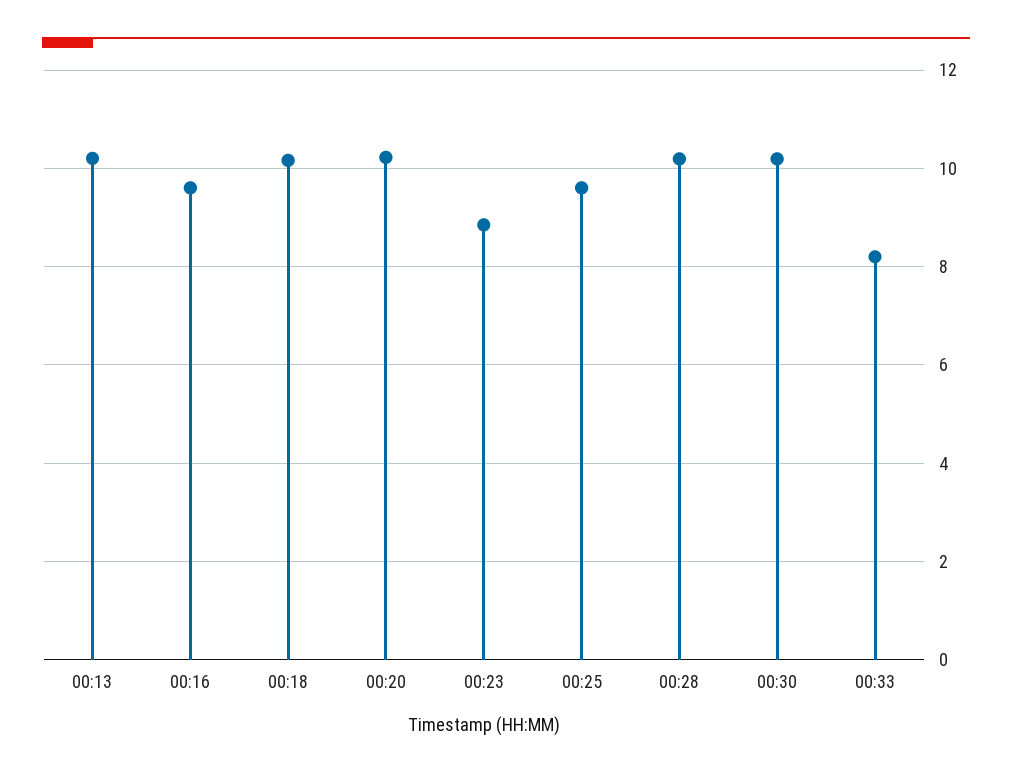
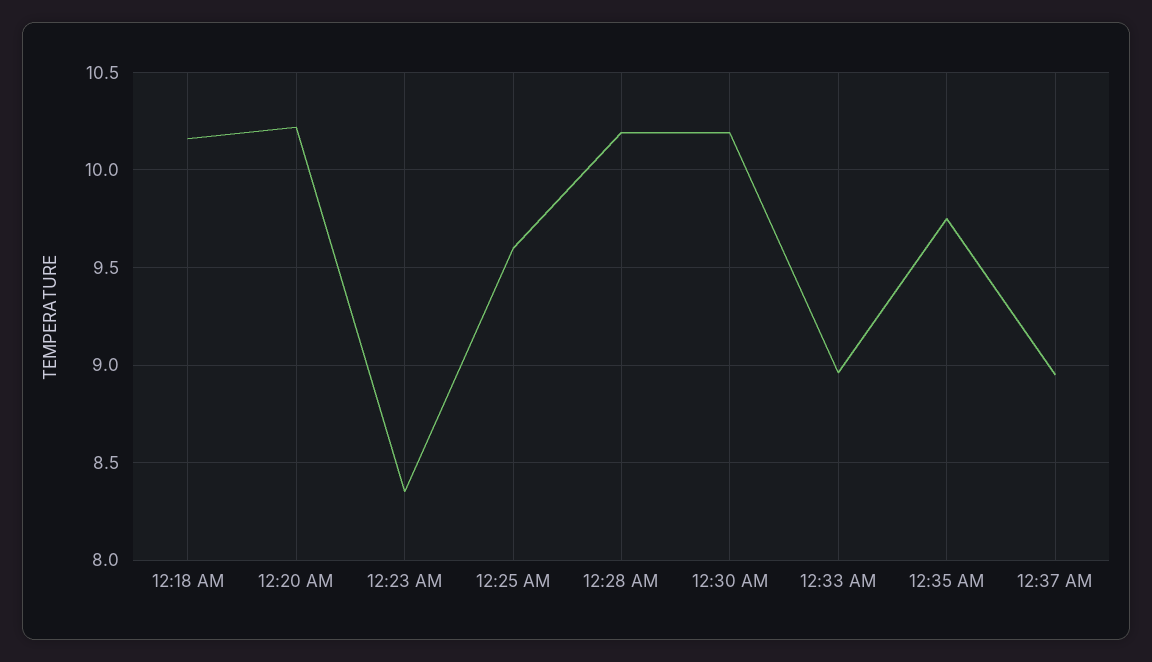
00:13: 10.2 -> none
00:16: 9.6 -> none
00:23: 8.8 -> 8.35
00:33: 8.2 -> 8.95
12:35 AM: none -> 9.75
12:37 AM: none -> 8.95

